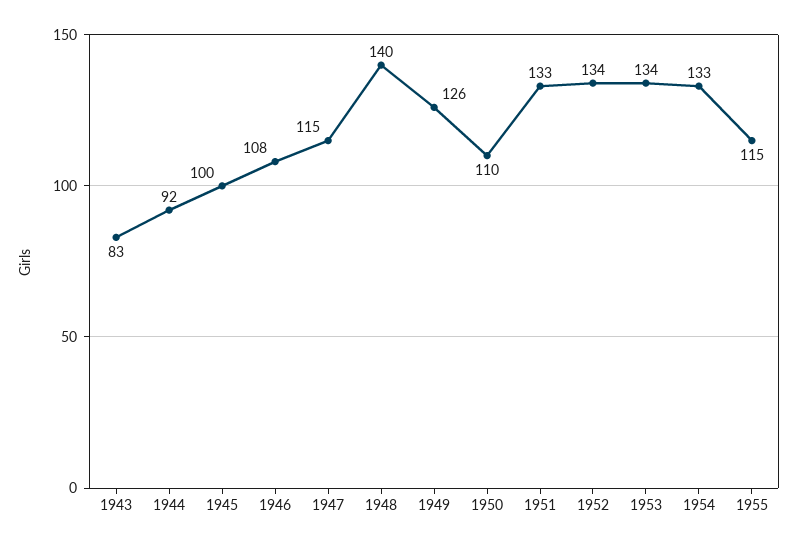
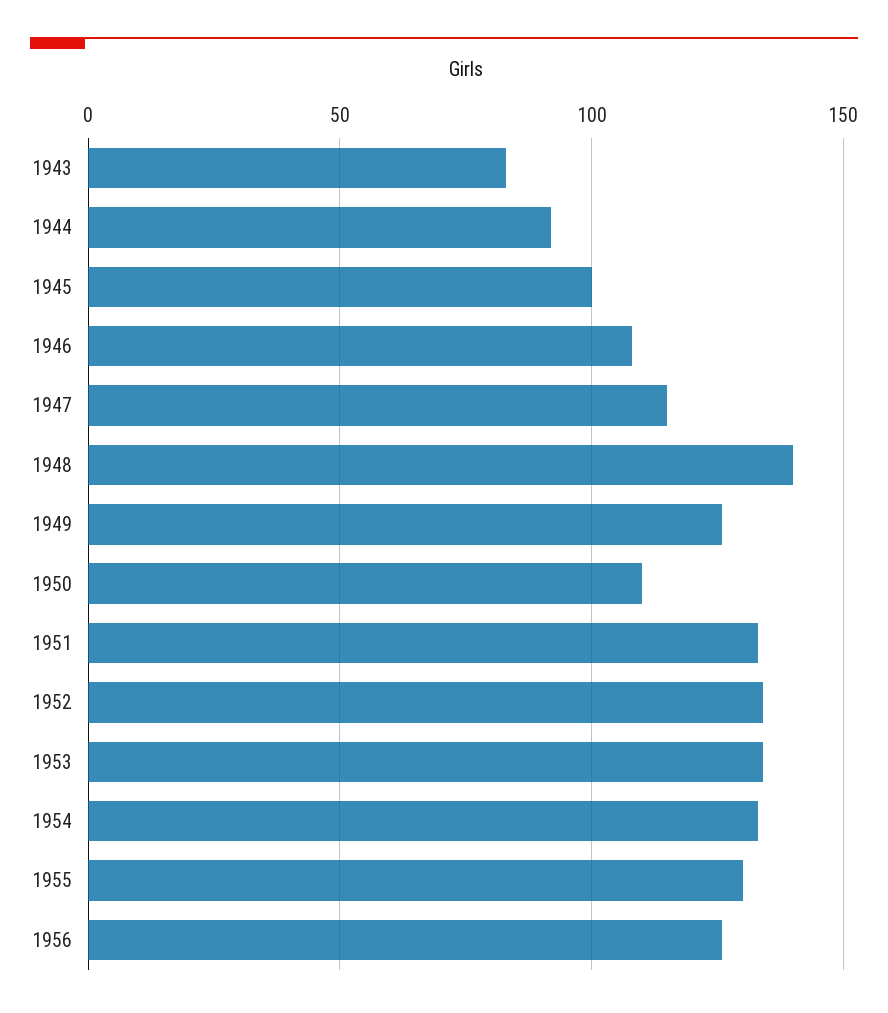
1955: 115 -> 130
1956: none -> 125

